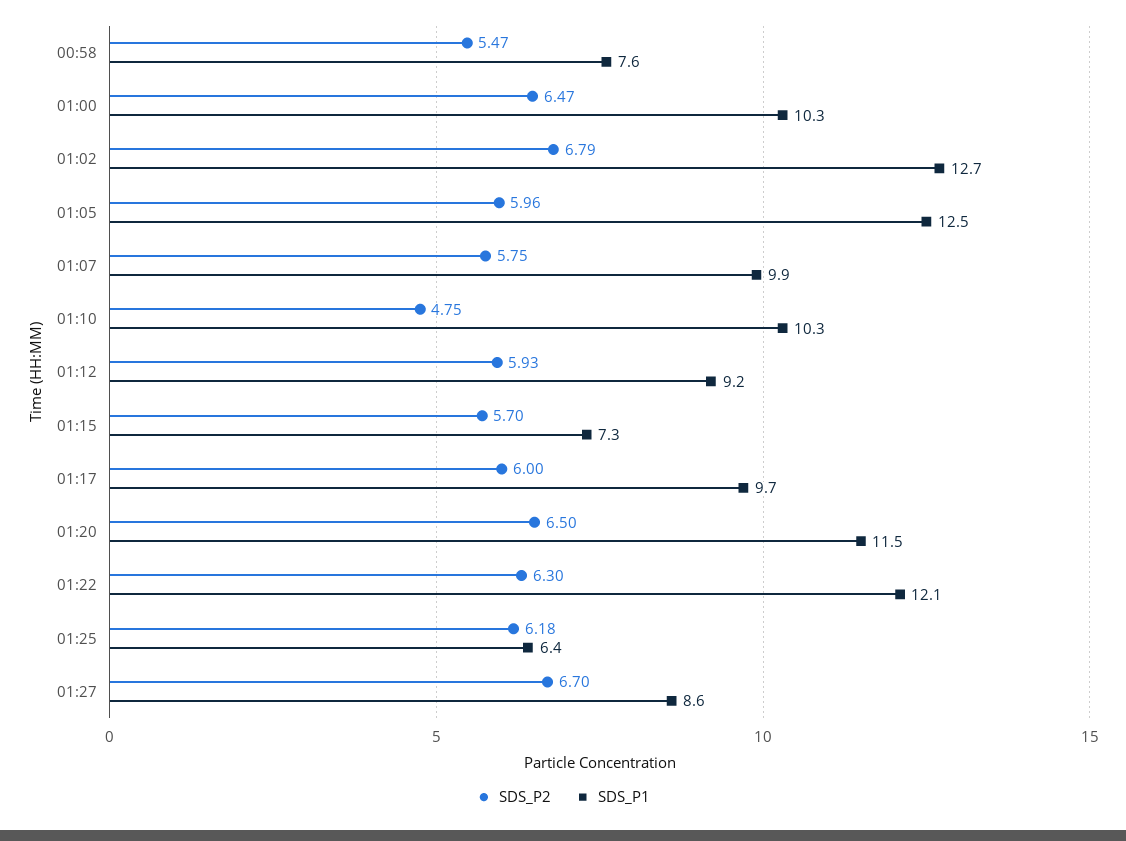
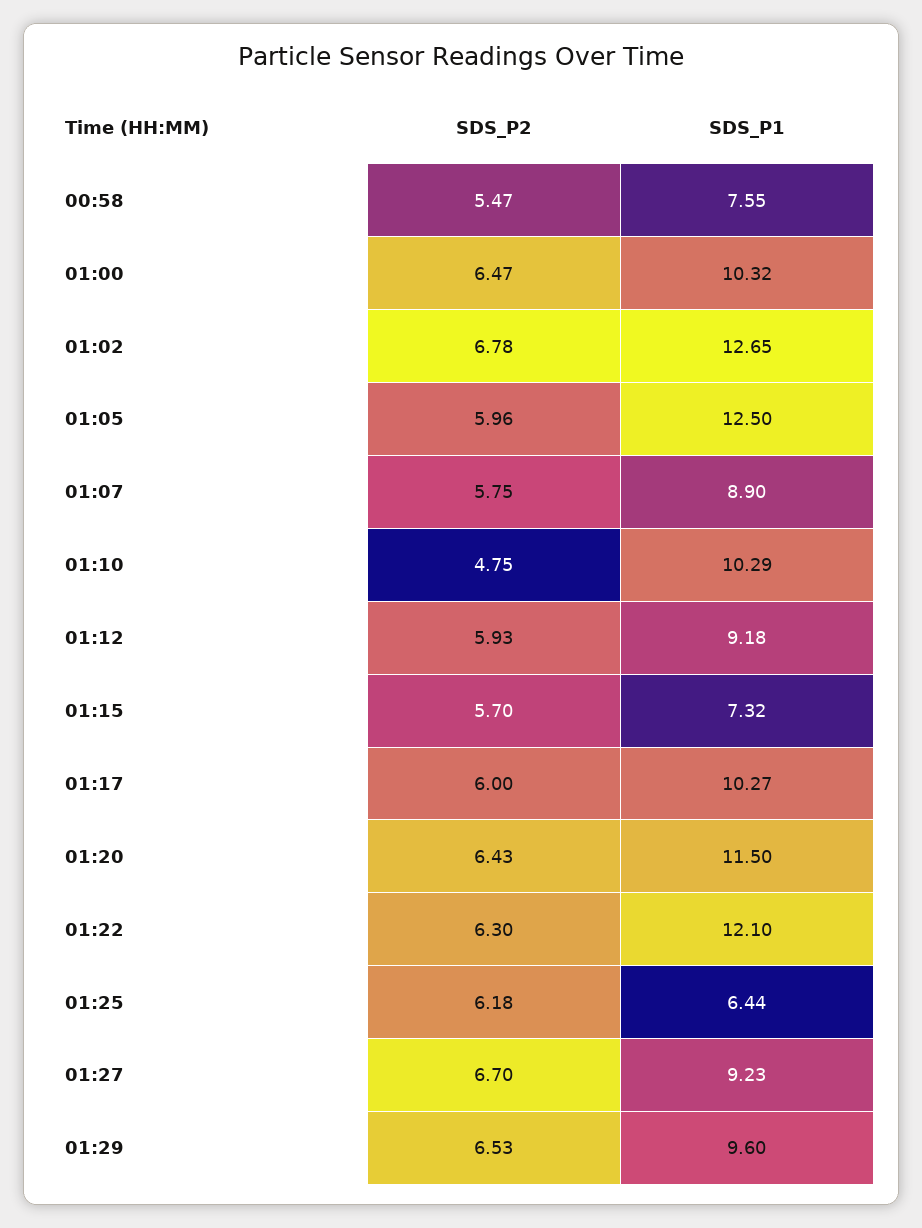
SDS_P2, 01:02: 6.79 -> 6.78
SDS_P1, 01:07: 9.9 -> 8.9
SDS_P1, 01:17: 9.7 -> 10.27
SDS_P2, 01:20: 6.5 -> 6.43
SDS_P1, 01:27: 8.6 -> 9.23
SDS_P2, 01:29: none -> 6.53
SDS_P1, 01:29: none -> 9.6

